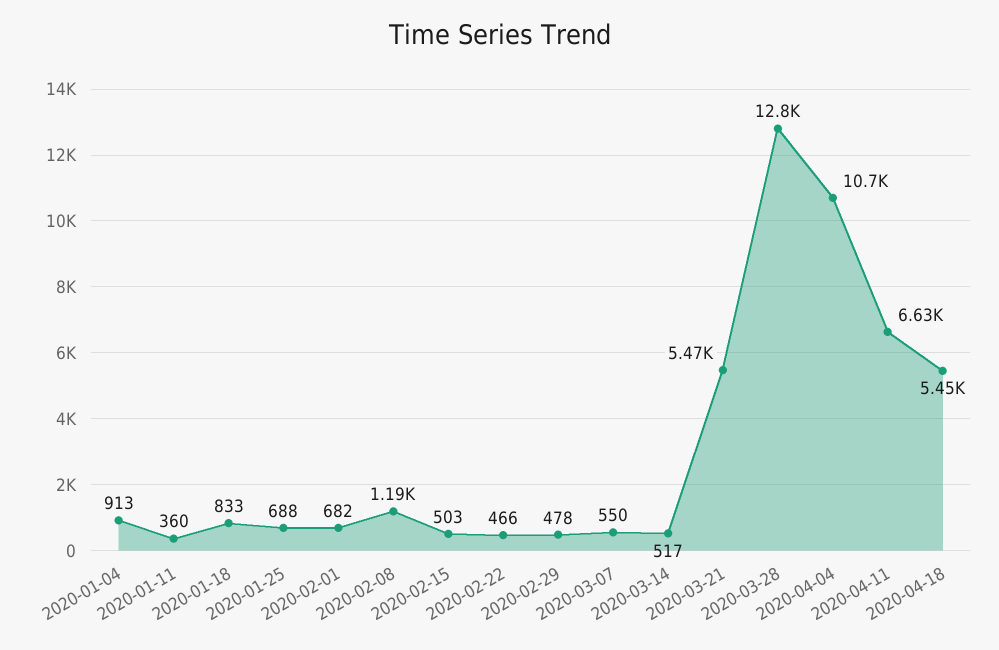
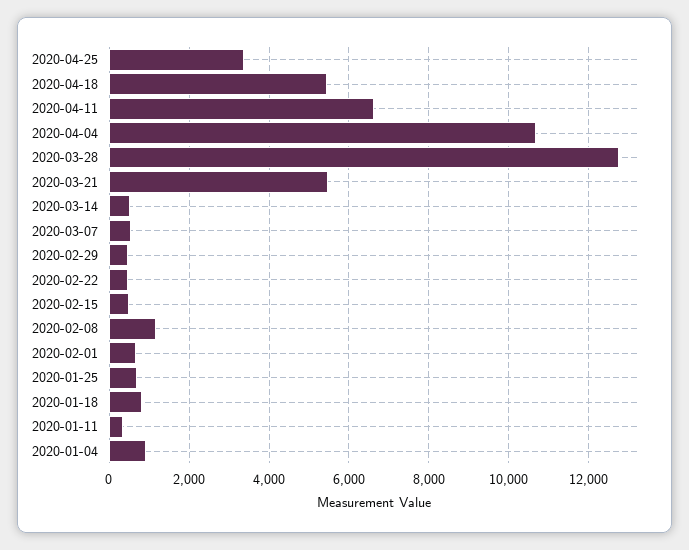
2020-04-25: none -> 3400

